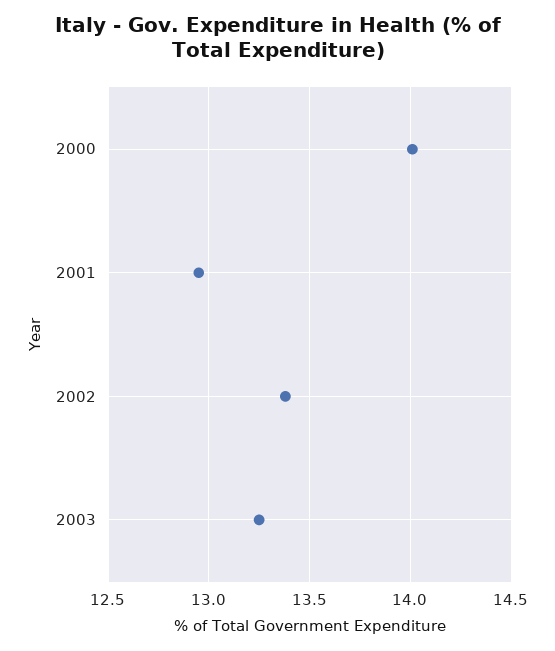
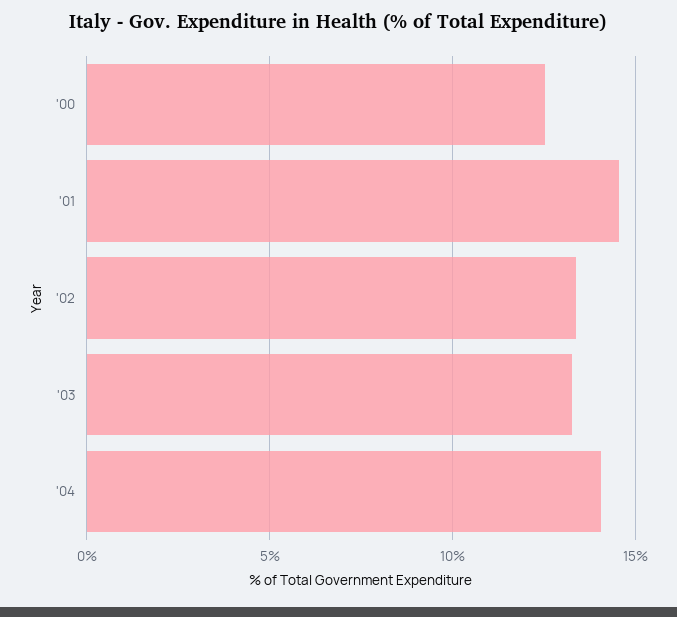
2000: 14 -> 12.5
2001: 12.95 -> 14.5
'04: none -> 14

